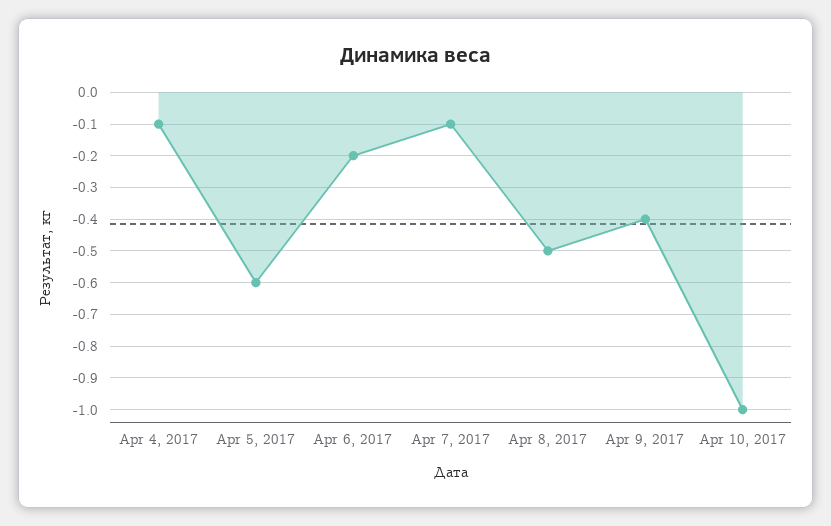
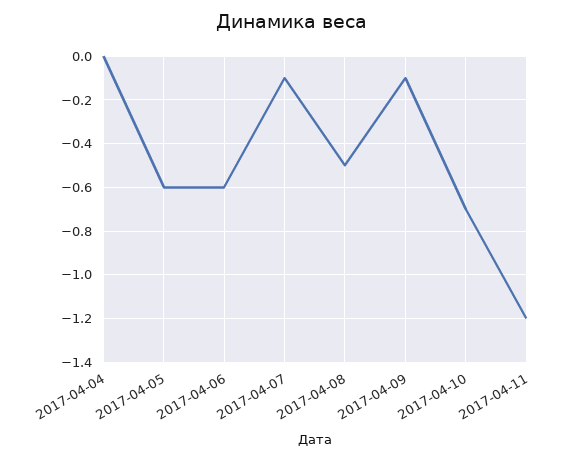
Apr 4, 2017: -0.1 -> 0
Apr 6, 2017: -0.2 -> -0.6
Apr 9, 2017: -0.4 -> -0.1
Apr 10, 2017: -1 -> -0.7
2017-04-11: none -> -1.2

